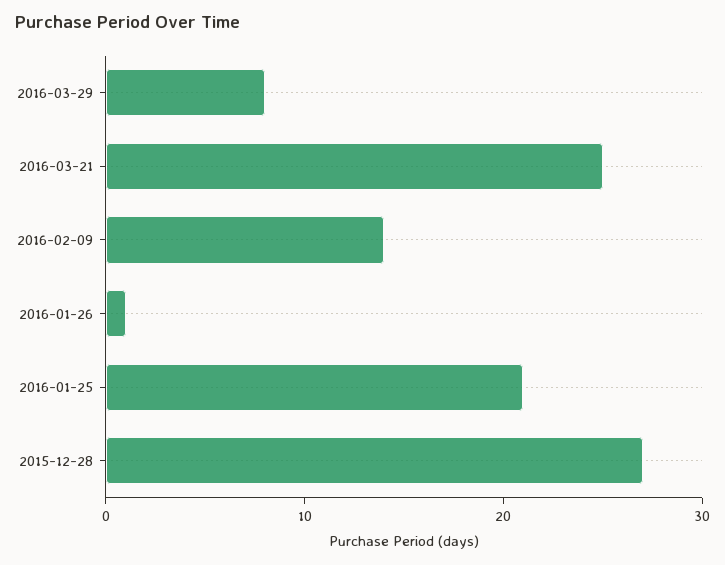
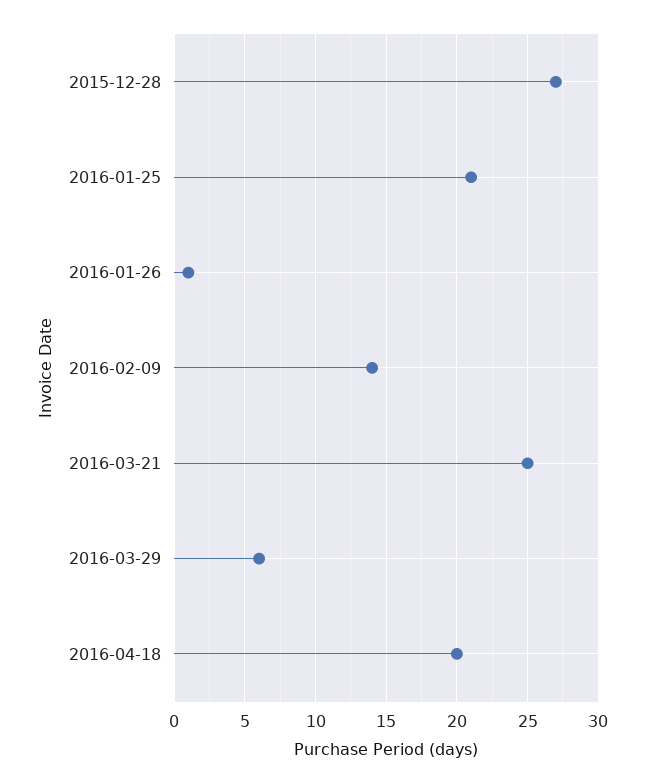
2016-03-29: 8 -> 6
2016-04-18: none -> 20

